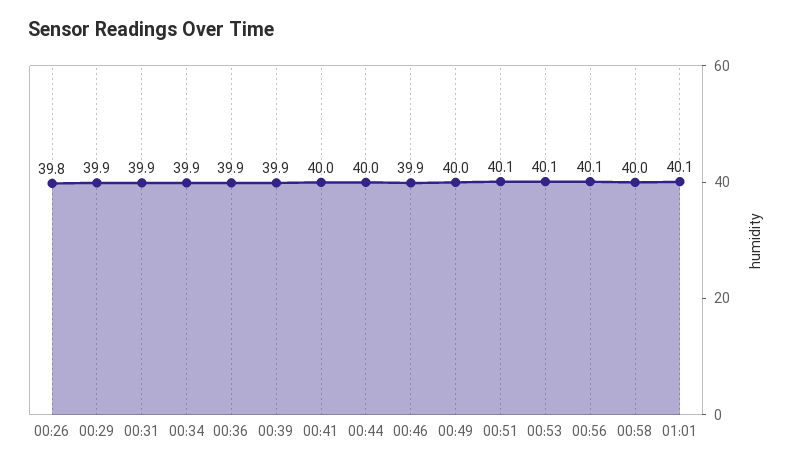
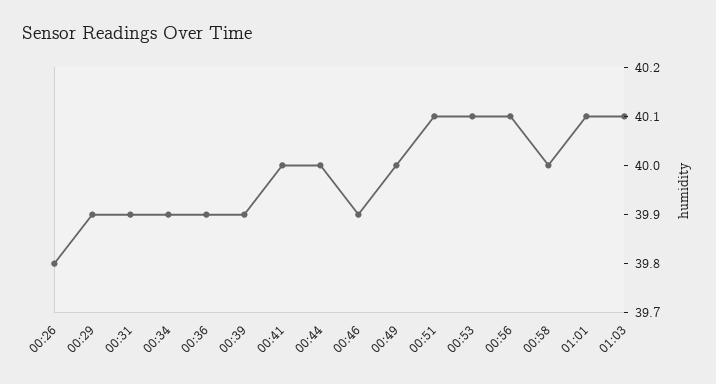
01:03: none -> 40.1

